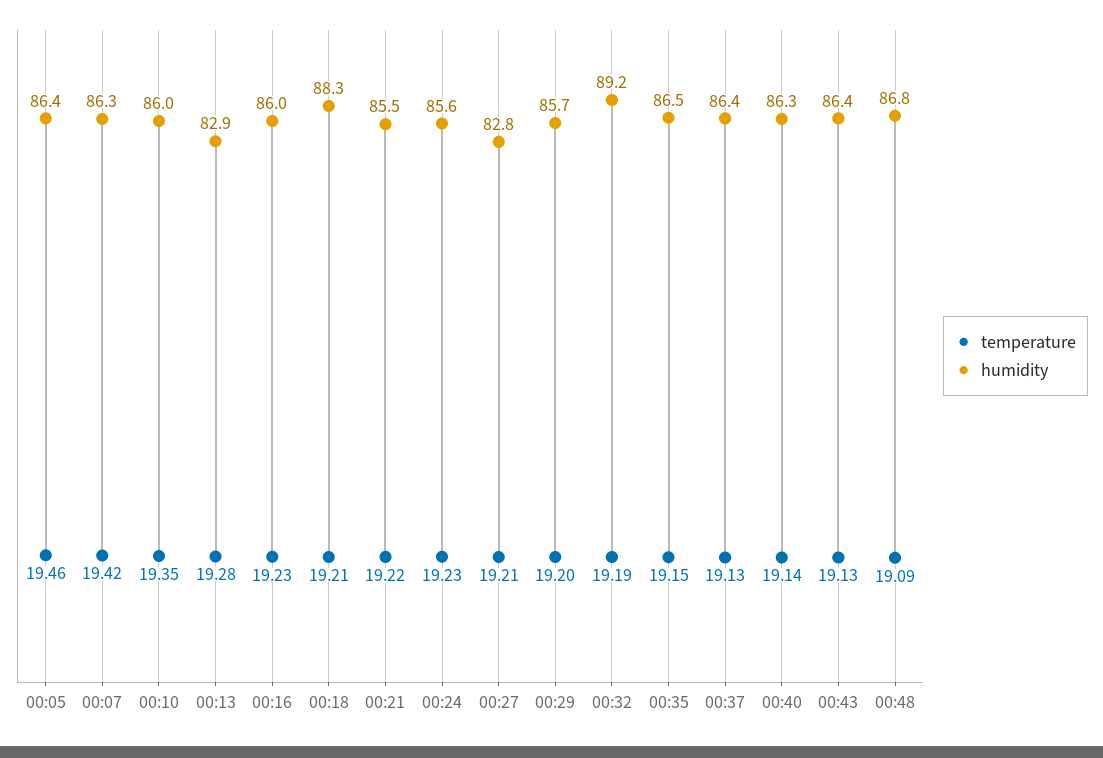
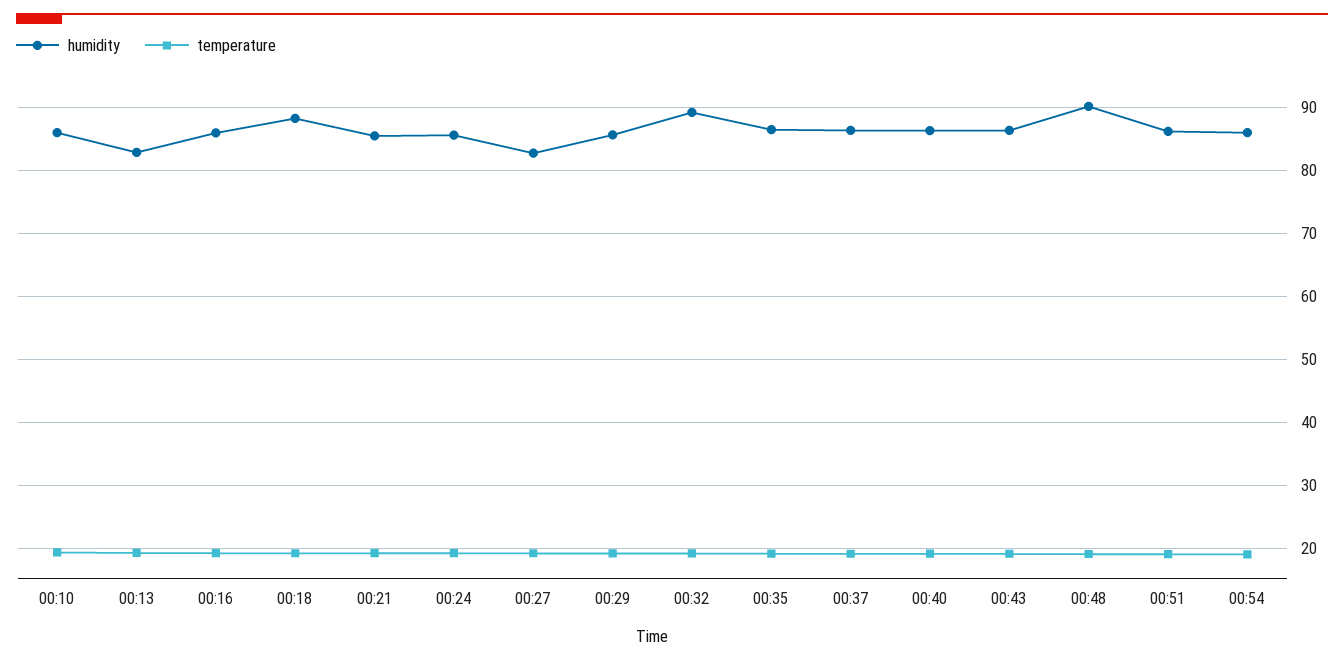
temperature, 00:05: 19.46 -> none
humidity, 00:05: 86.4 -> none
temperature, 00:07: 19.42 -> none
humidity, 00:07: 86.3 -> none
humidity, 00:48: 86.8 -> 90
humidity, 00:51: none -> 86
temperature, 00:51: none -> 19
humidity, 00:54: none -> 86
temperature, 00:54: none -> 19

